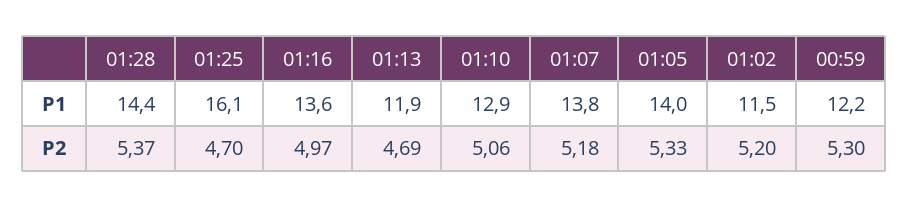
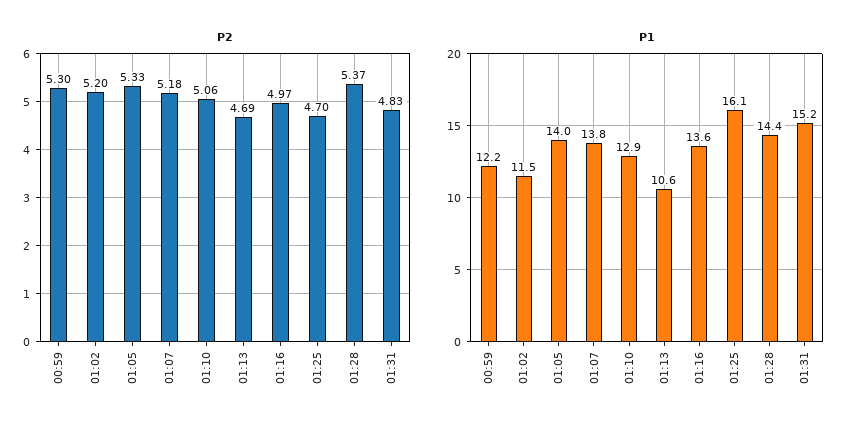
P1, 01:13: 11.9 -> 10.6
P2, 01:31: none -> 4.83
P1, 01:31: none -> 15.2

